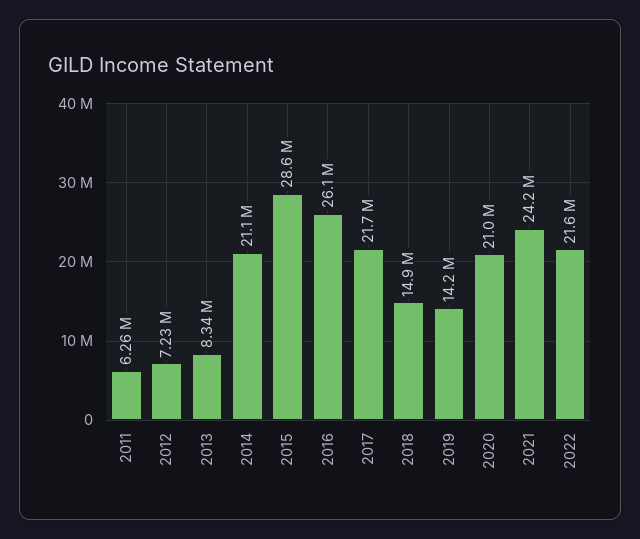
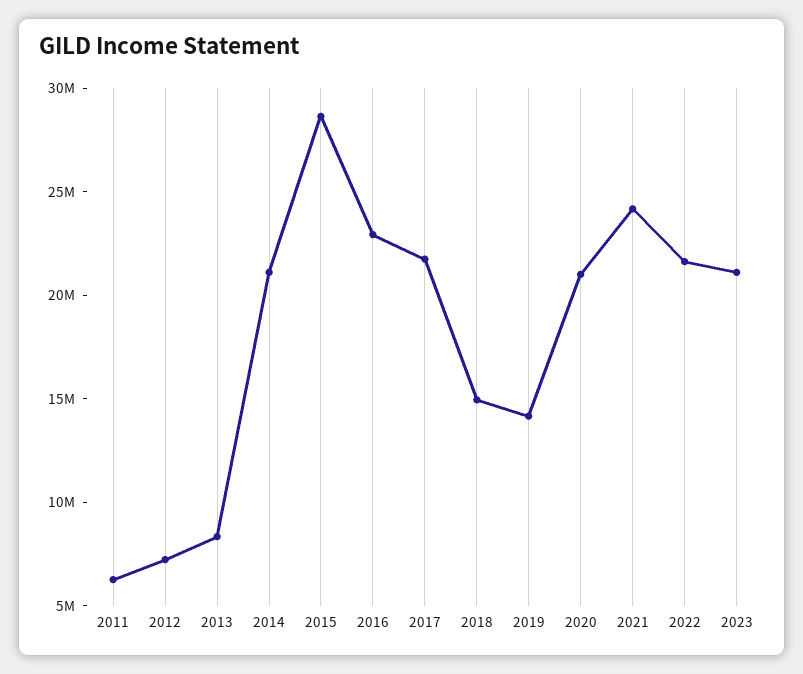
2016: 26100000 -> 23000000
2023: none -> 21000000

